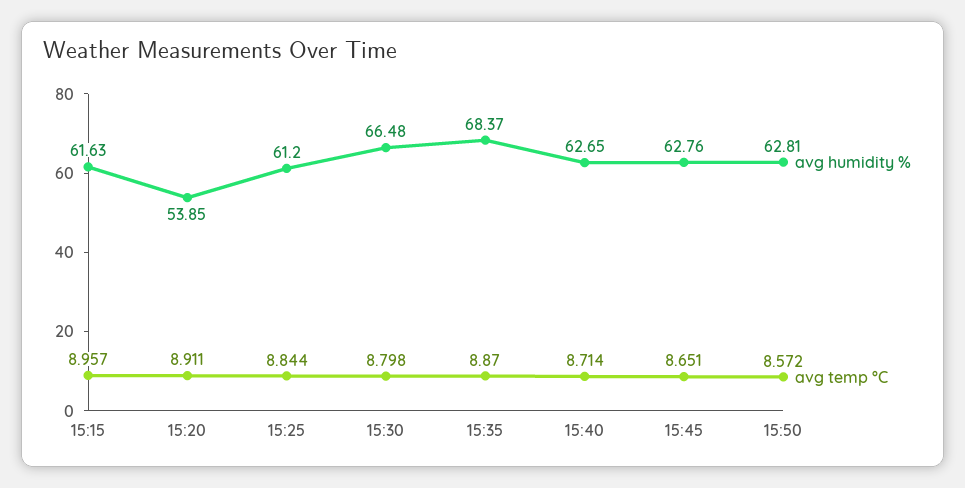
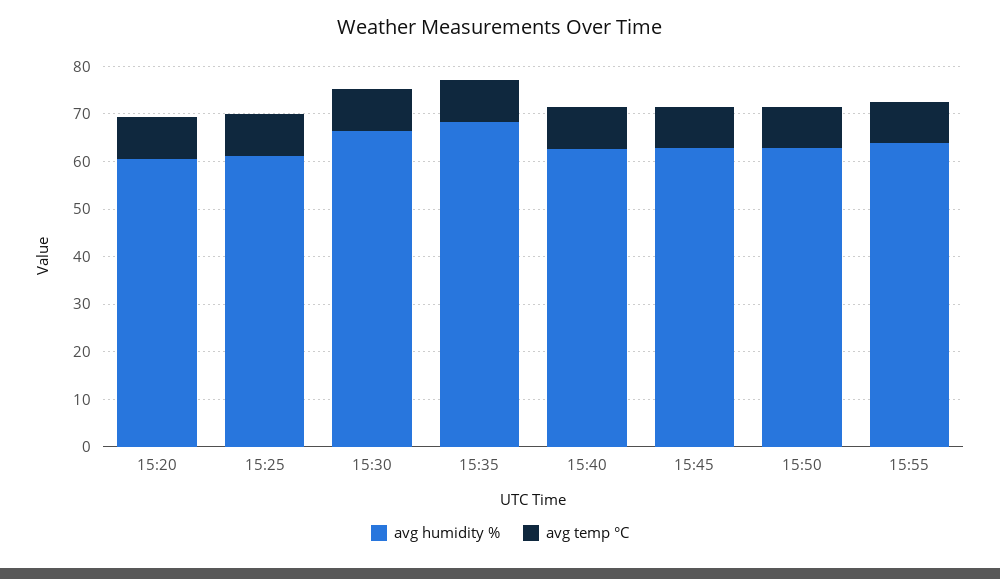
avg humidity %, 15:15: 61.63 -> none
avg temp °C, 15:15: 8.957 -> none
avg humidity %, 15:20: 53.85 -> 60
avg humidity %, 15:55: none -> 64
avg temp °C, 15:55: none -> 8

